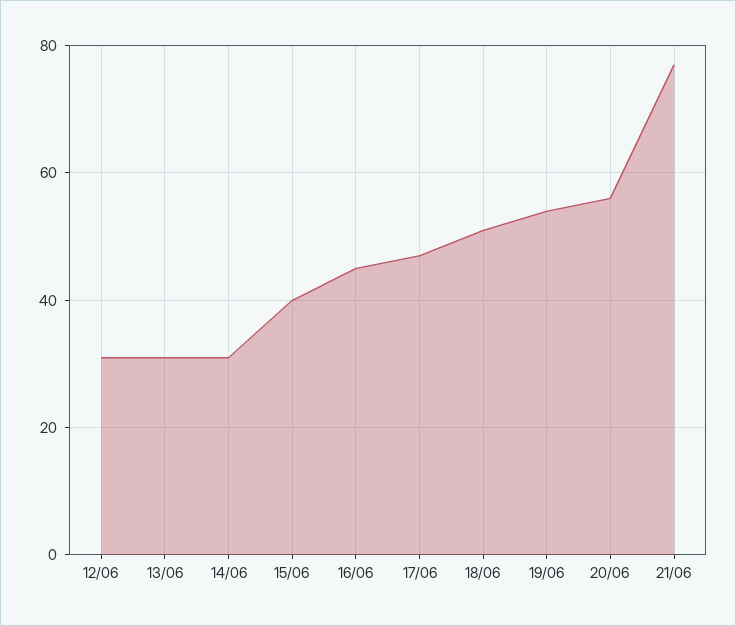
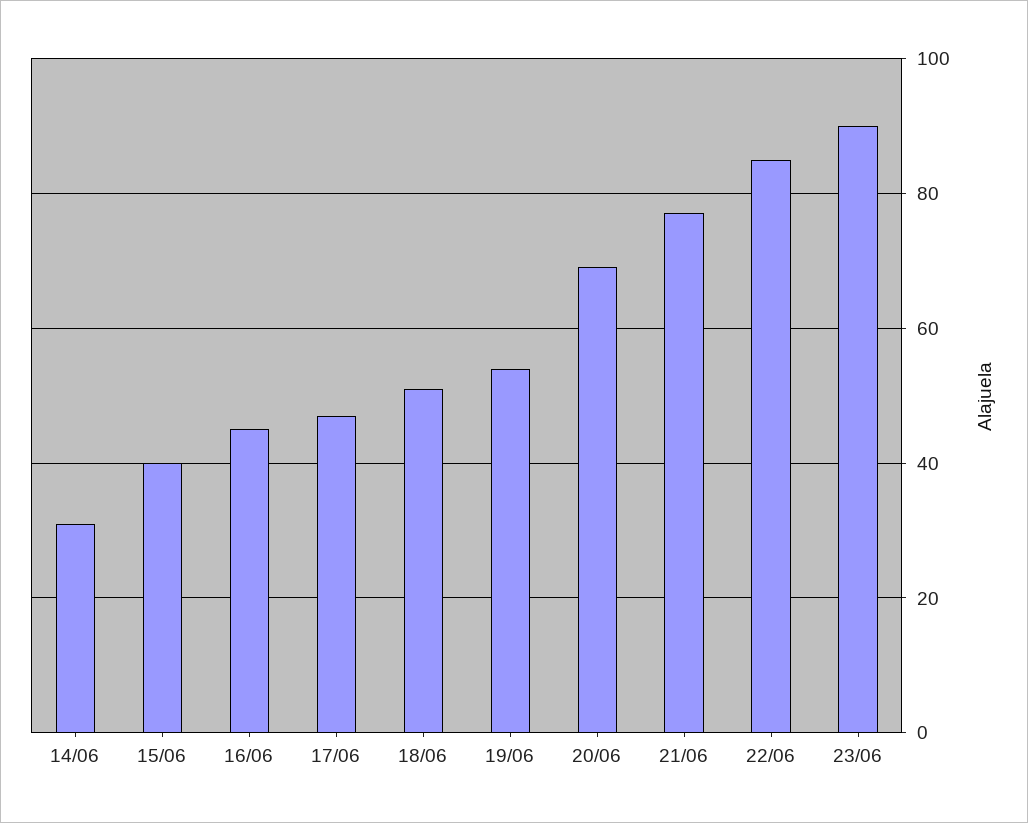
12/06: 30 -> none
13/06: 30 -> none
20/06: 55 -> 70
22/06: none -> 85
23/06: none -> 90

